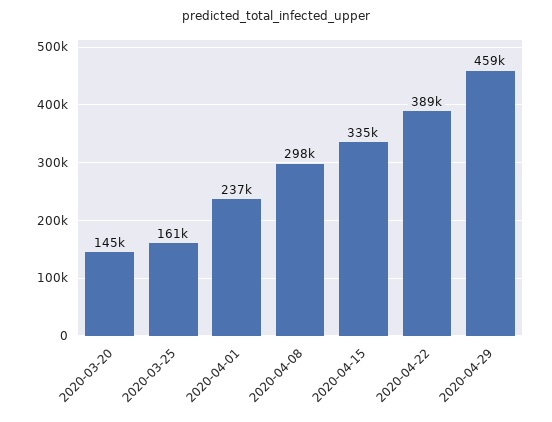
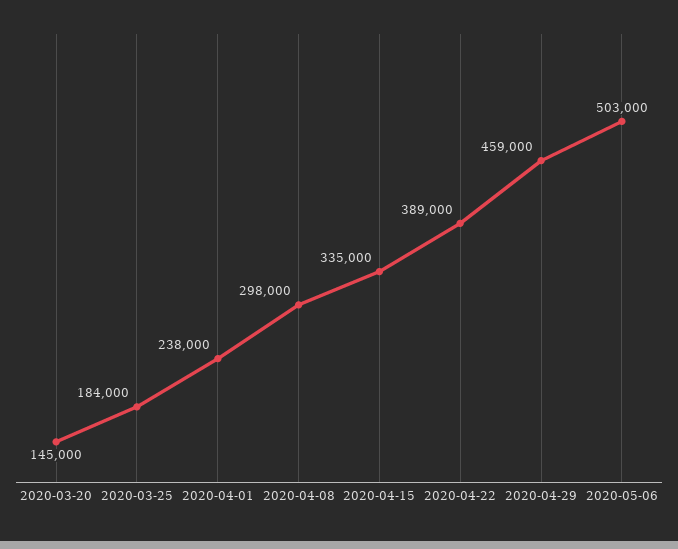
2020-03-25: 161000 -> 184000
2020-04-01: 237000 -> 238000
2020-05-06: none -> 503000

